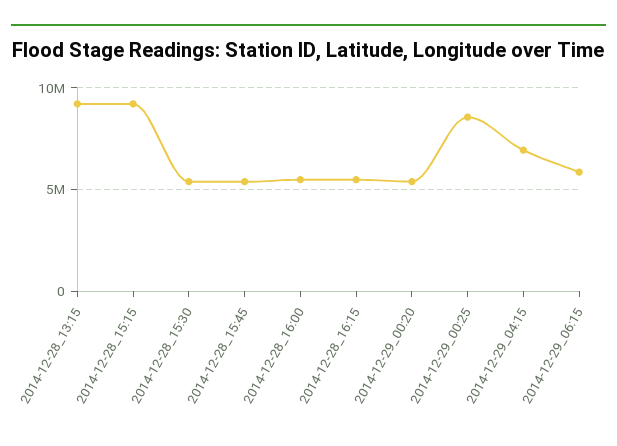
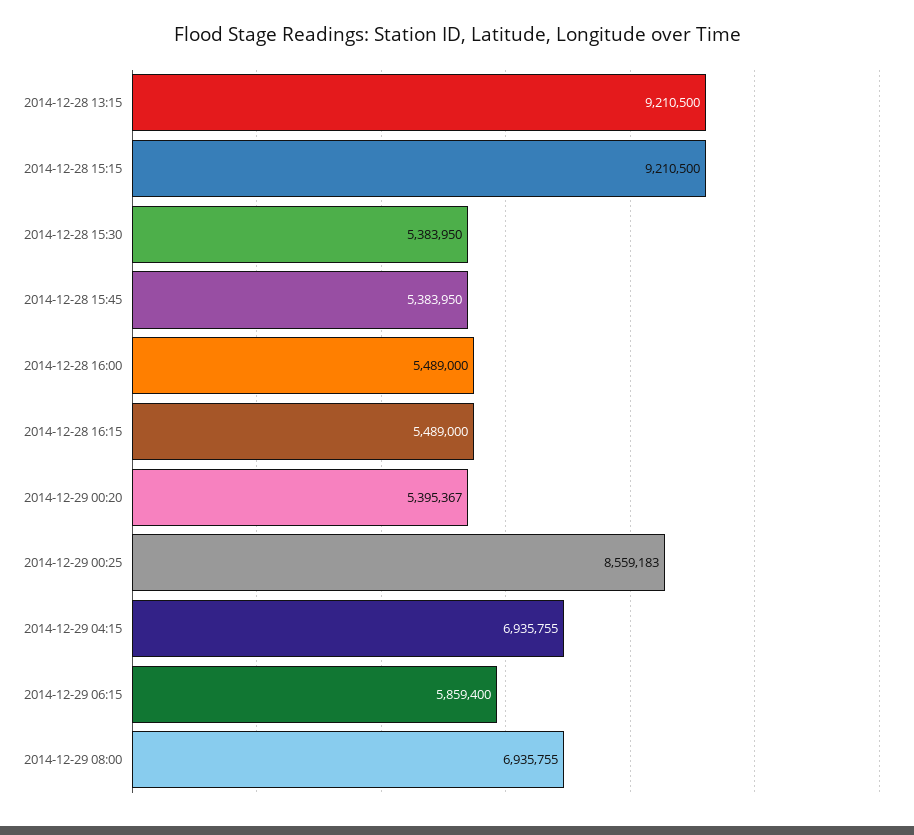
2014-12-29 08:00: none -> 6935755

